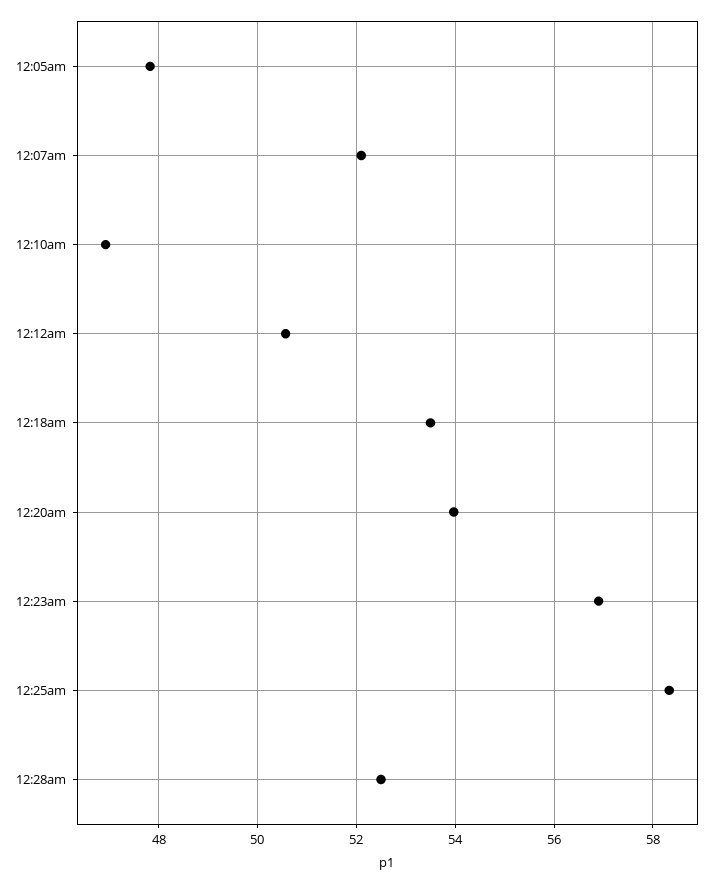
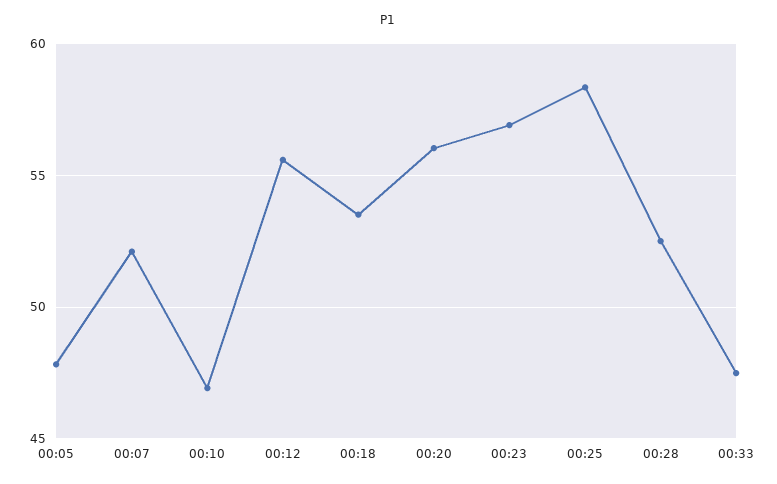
12:12am: 50.6 -> 55.5
12:20am: 54 -> 56
00:33: none -> 47.5

